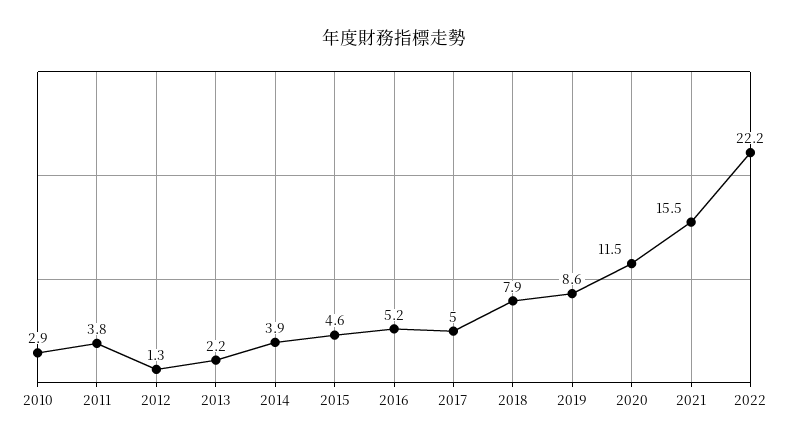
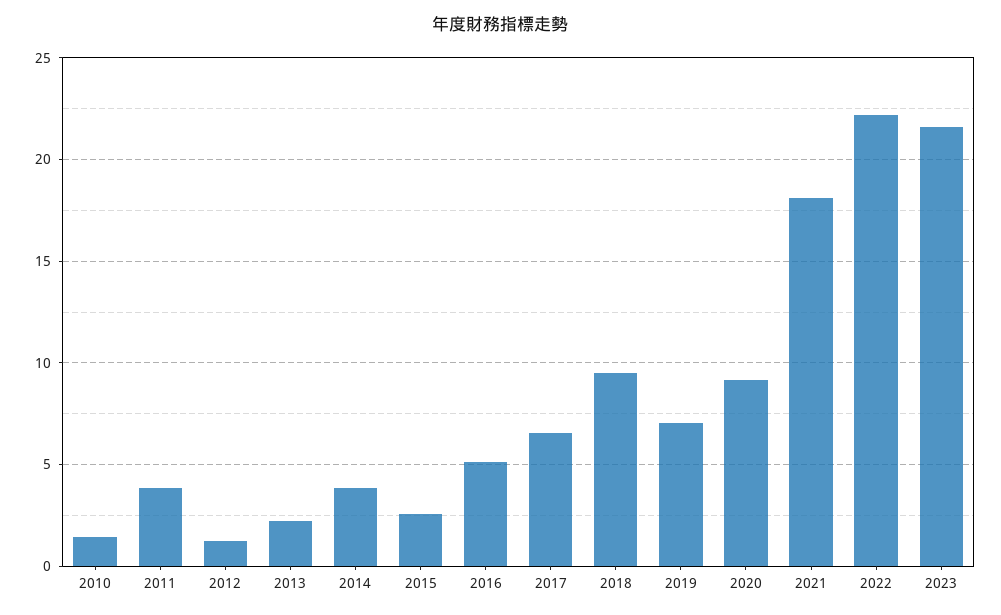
2010: 2.9 -> 1.5
2015: 4.6 -> 2.5
2017: 5 -> 6.5
2018: 7.9 -> 9.5
2019: 8.6 -> 7
2020: 11.5 -> 9
2021: 15.5 -> 18
2023: none -> 21.5

